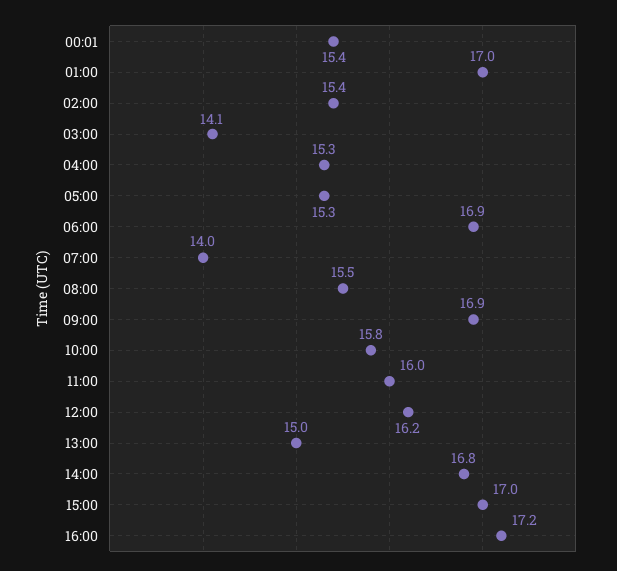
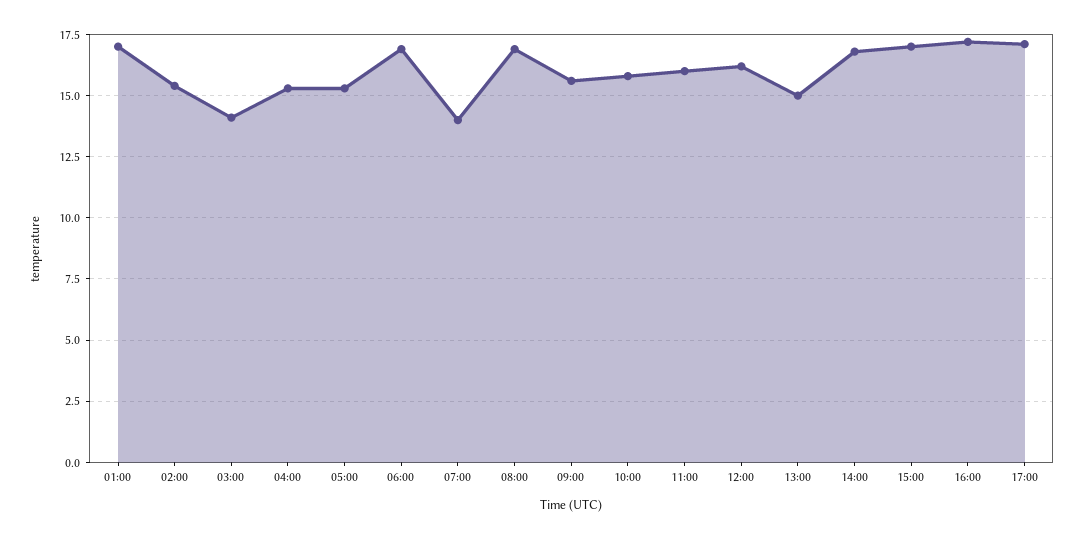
00:01: 15.4 -> none
08:00: 15.5 -> 17
09:00: 16.9 -> 15.5
17:00: none -> 17

